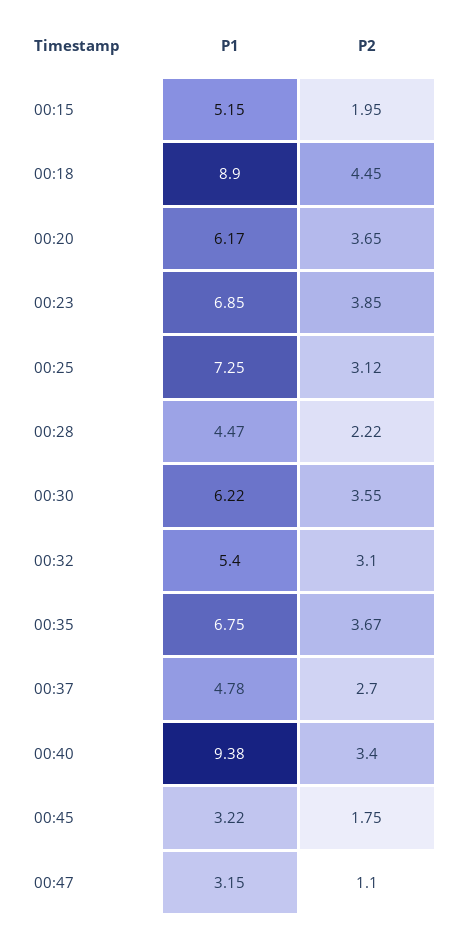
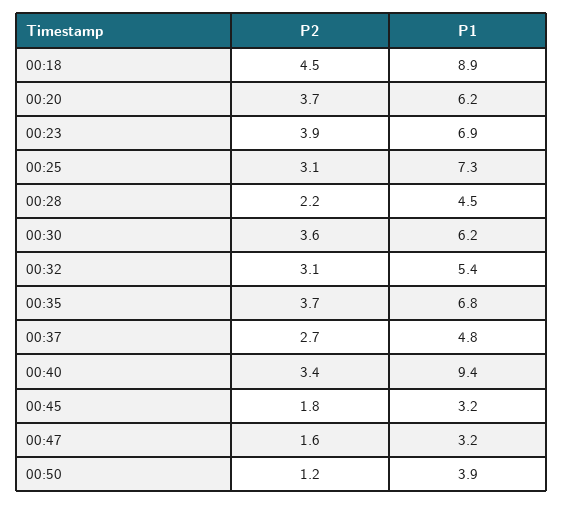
P1, 00:15: 5.15 -> none
P2, 00:15: 1.95 -> none
P2, 00:47: 1.1 -> 1.6
P2, 00:50: none -> 1.2
P1, 00:50: none -> 3.9

